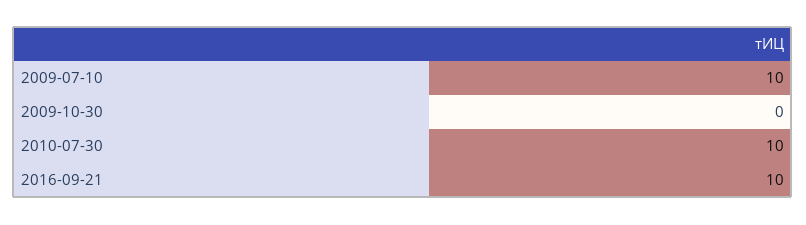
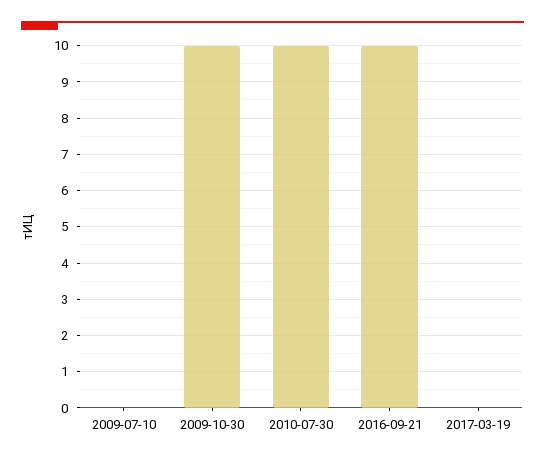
2009-07-10: 10 -> 0
2009-10-30: 0 -> 10
2017-03-19: none -> 0

